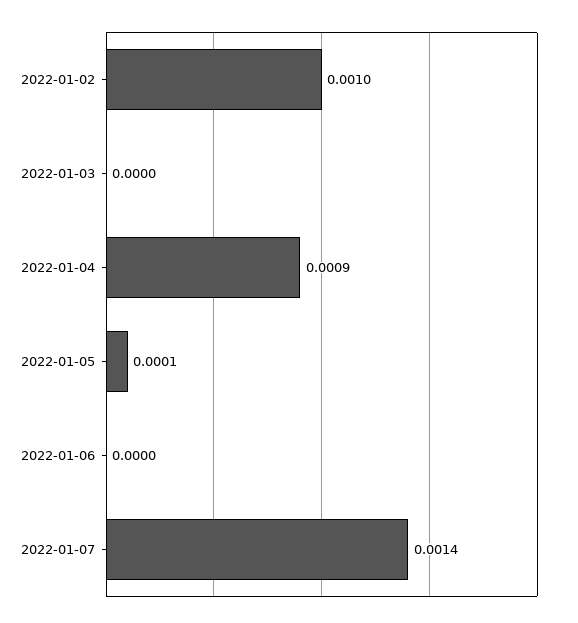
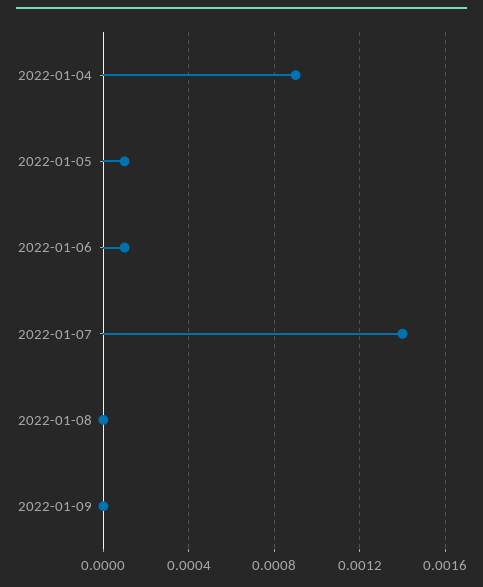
2022-01-02: 0.001 -> none
2022-01-03: 0 -> none
2022-01-06: 0 -> 0.0001
2022-01-08: none -> 0
2022-01-09: none -> 0

